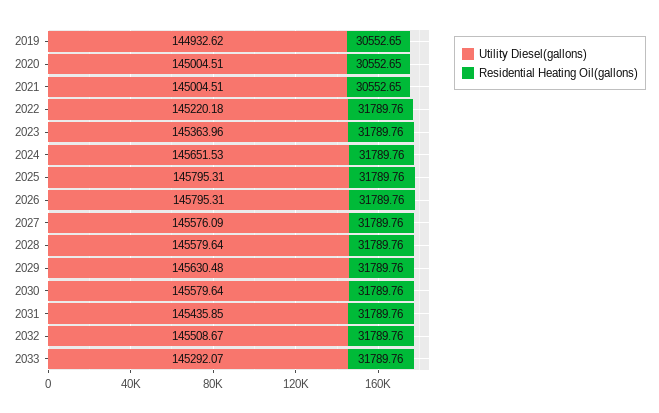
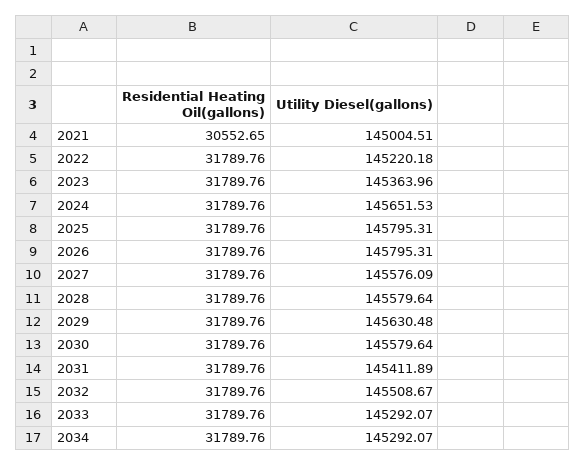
Utility Diesel(gallons), 2019: 144932.62 -> none
Residential Heating Oil(gallons), 2019: 30552.65 -> none
Utility Diesel(gallons), 2020: 145004.51 -> none
Residential Heating Oil(gallons), 2020: 30552.65 -> none
Utility Diesel(gallons), 2031: 145435.85 -> 145411.89
Residential Heating Oil(gallons), 2034: none -> 31789.76
Utility Diesel(gallons), 2034: none -> 145292.07

